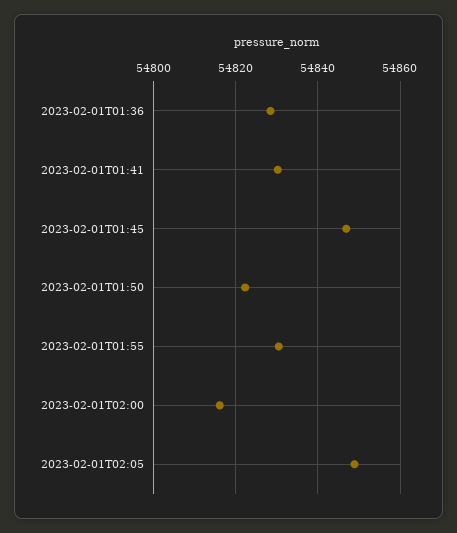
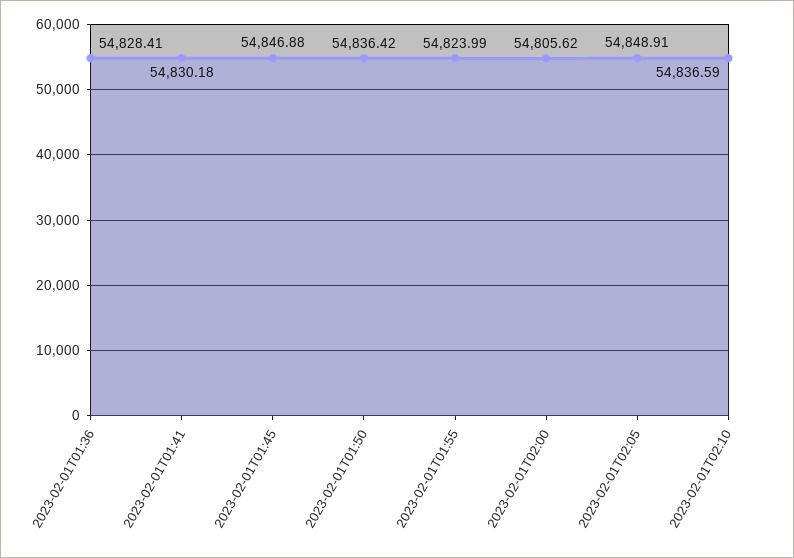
2023-02-01T01:50: 54822 -> 54836.42
2023-02-01T01:55: 54830 -> 54823.99
2023-02-01T02:00: 54816 -> 54805.62
2023-02-01T02:10: none -> 54836.59

